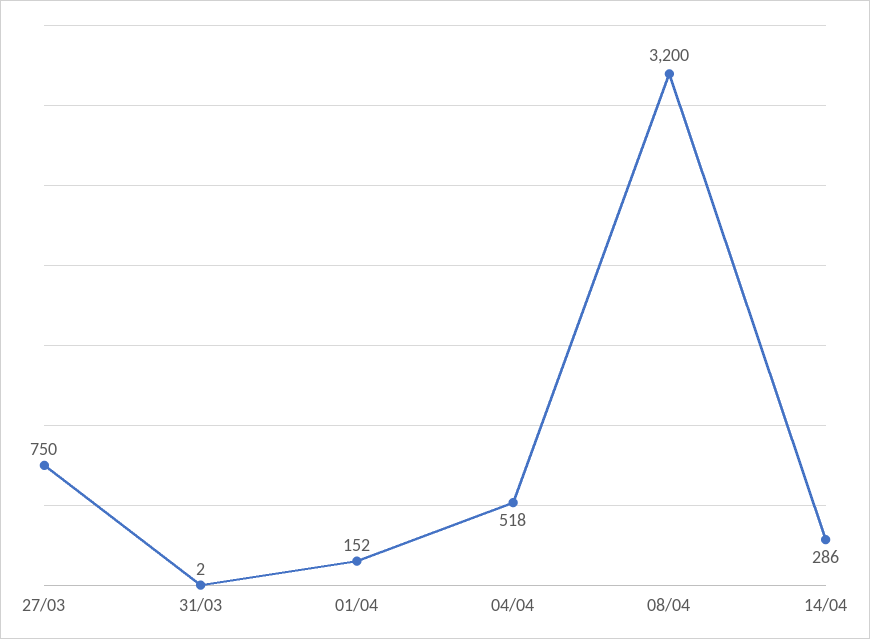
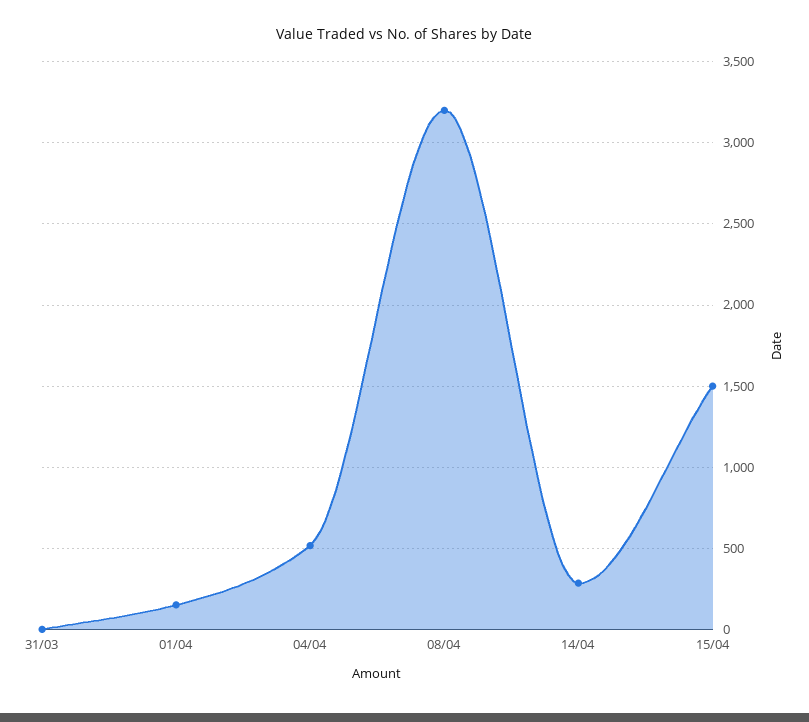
27/03: 750 -> none
15/04: none -> 1500

